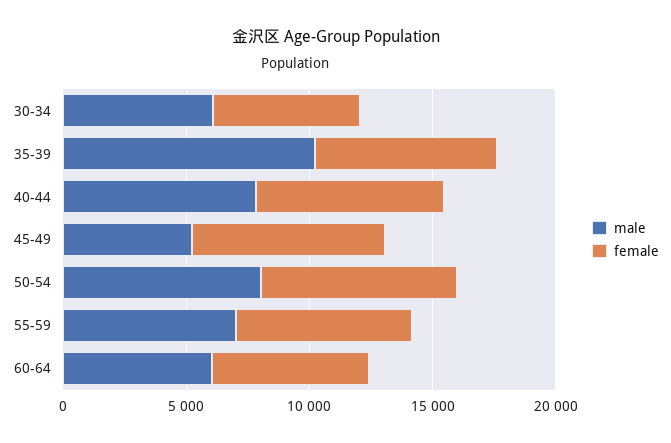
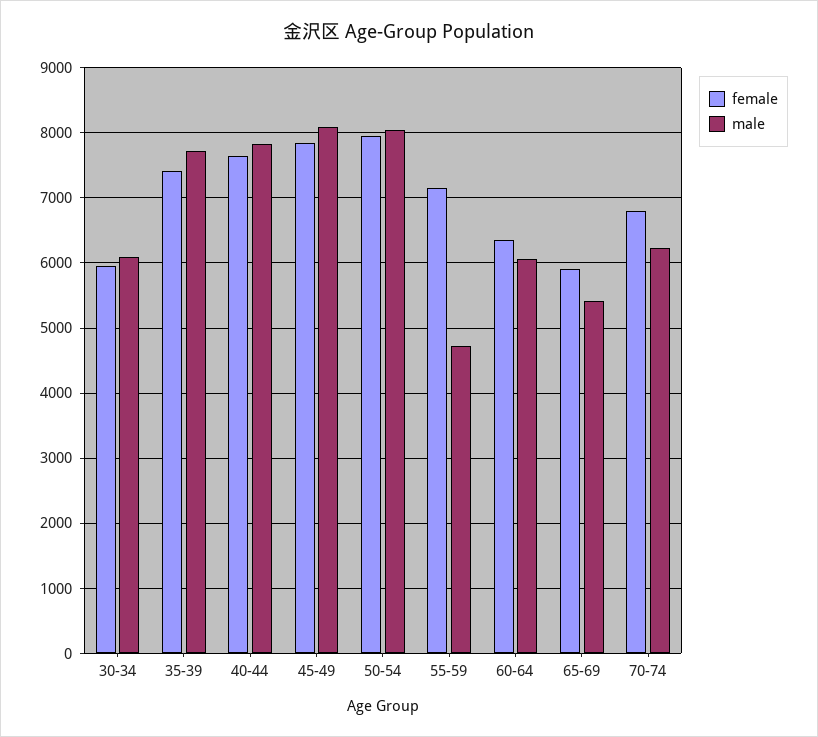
male, 35-39: 10000 -> 7700
male, 45-49: 5000 -> 8100
male, 55-59: 7000 -> 4700
female, 65-69: none -> 5900
male, 65-69: none -> 5400
female, 70-74: none -> 6800
male, 70-74: none -> 6200

